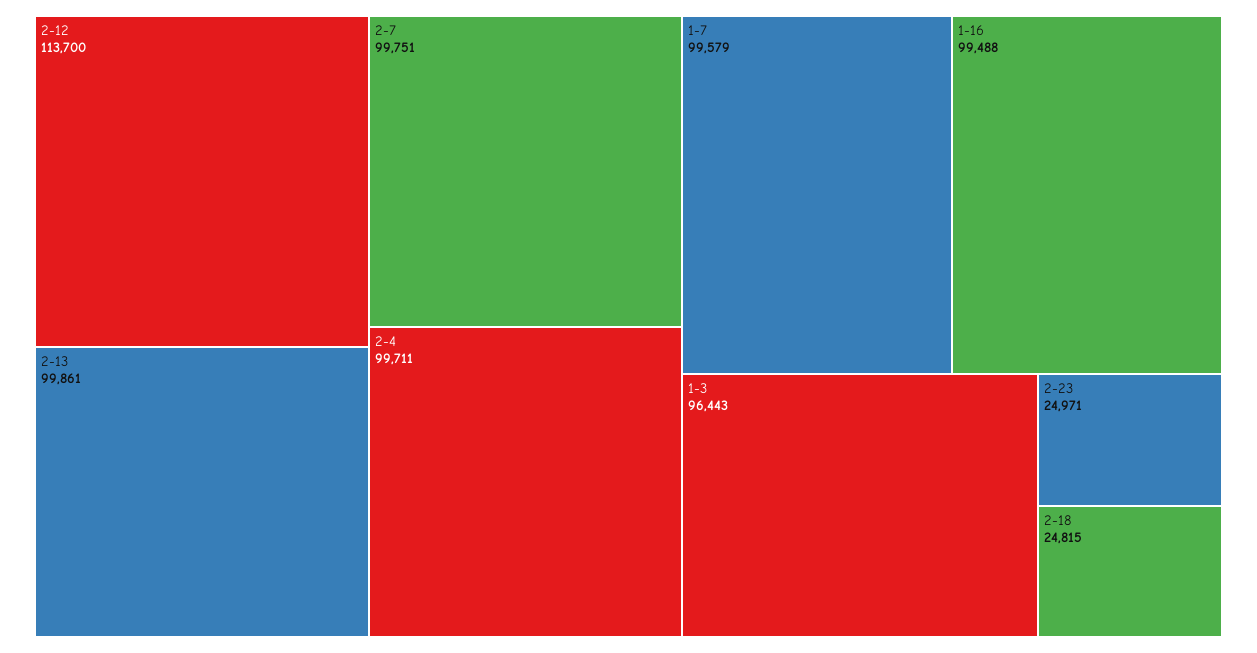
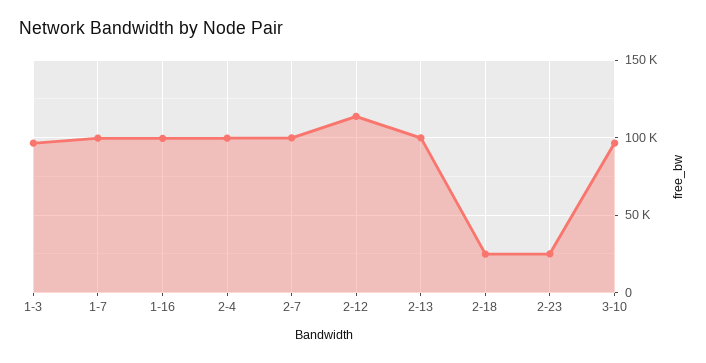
3-10: none -> 95000

